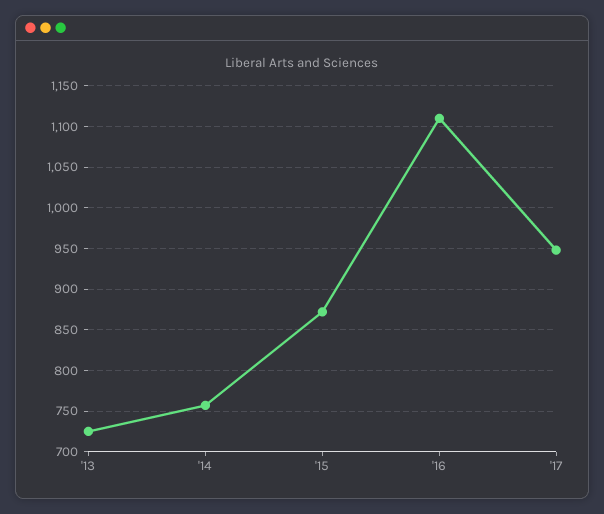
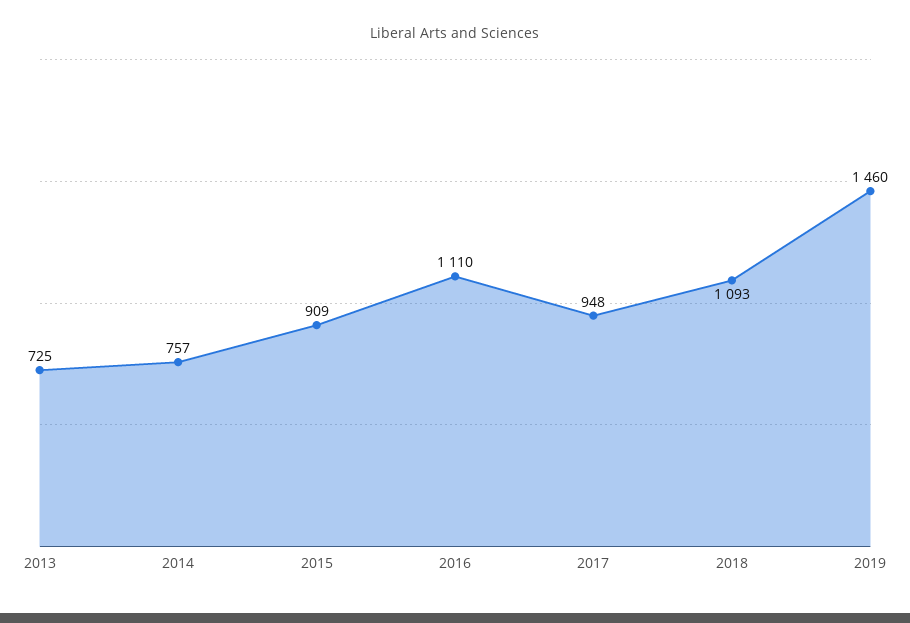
'15: 870 -> 909
2018: none -> 1093
2019: none -> 1460

